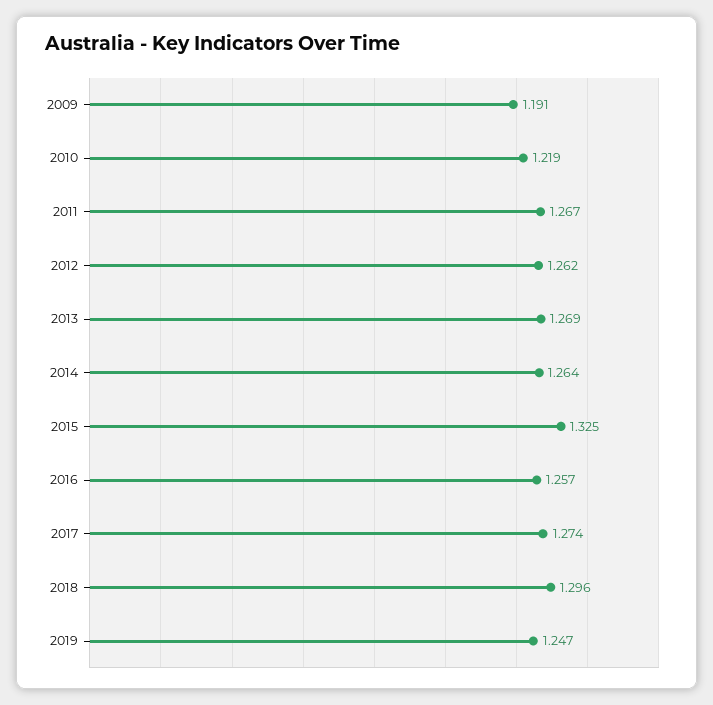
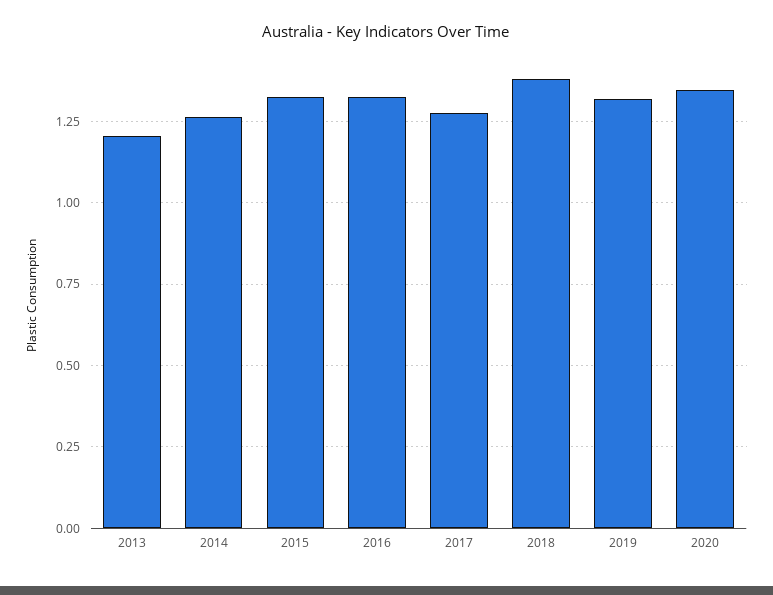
2009: 1.191 -> none
2010: 1.219 -> none
2011: 1.267 -> none
2012: 1.262 -> none
2013: 1.269 -> 1.2
2016: 1.257 -> 1.325
2018: 1.296 -> 1.375
2019: 1.247 -> 1.325
2020: none -> 1.35

